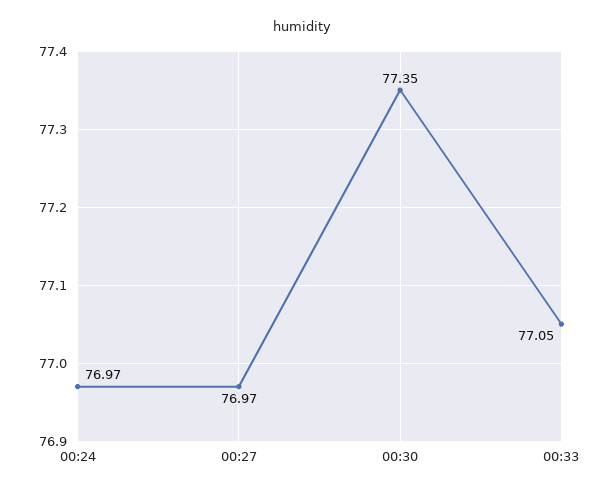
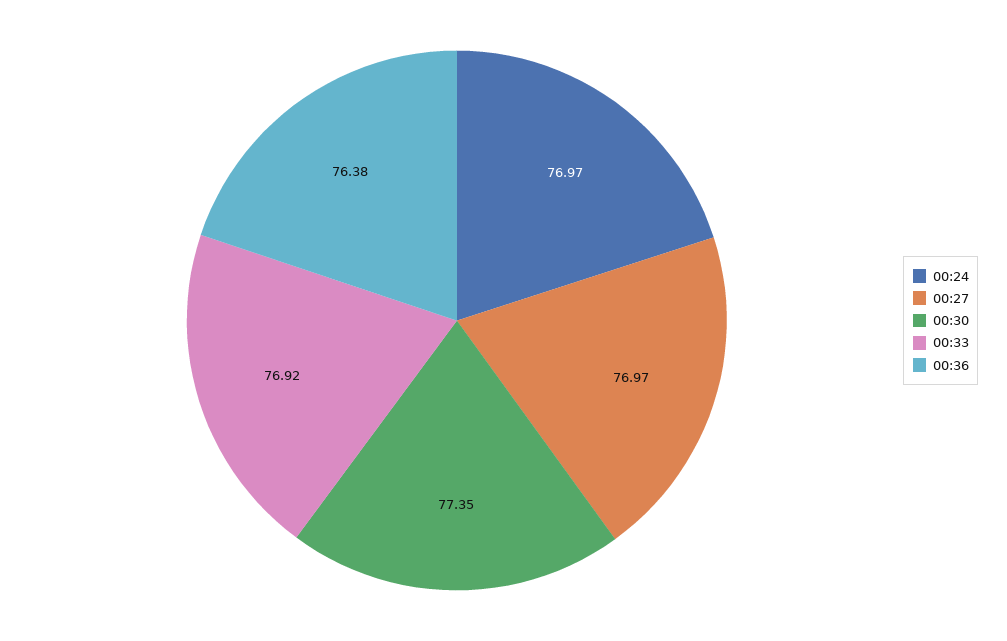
00:33: 77.05 -> 76.92
00:36: none -> 76.38

